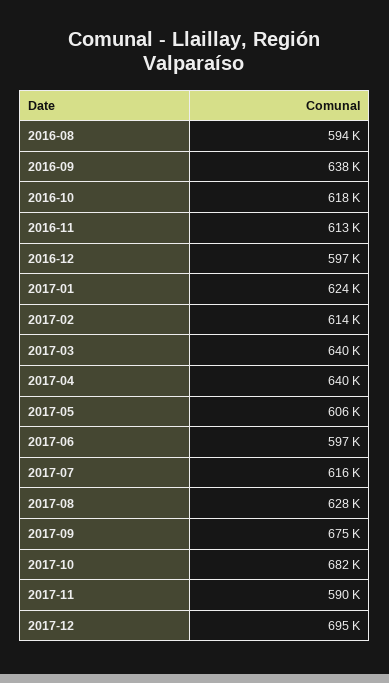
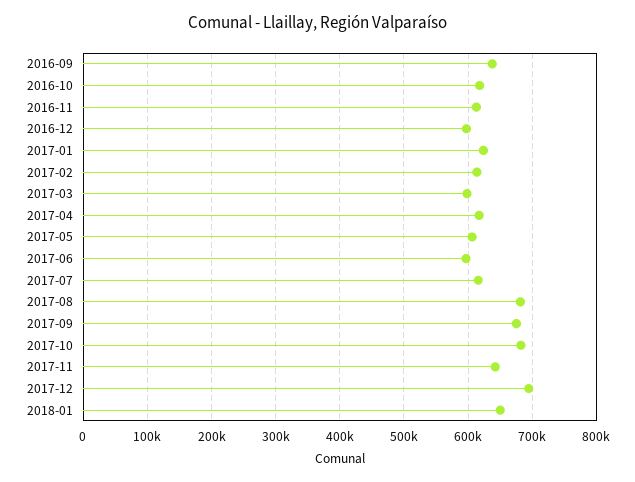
2016-08: 594000 -> none
2017-03: 640000 -> 600000
2017-04: 640000 -> 620000
2017-08: 628000 -> 680000
2017-11: 590000 -> 640000
2018-01: none -> 650000

